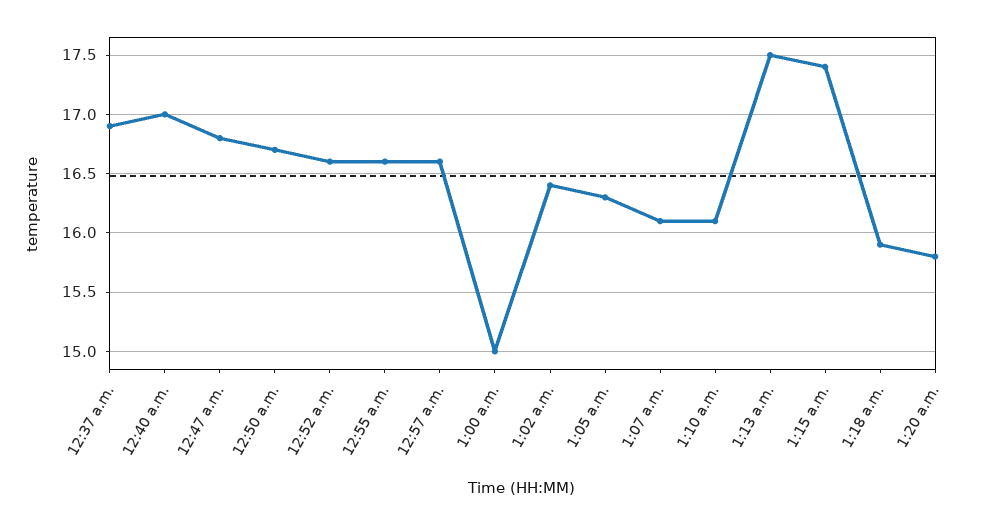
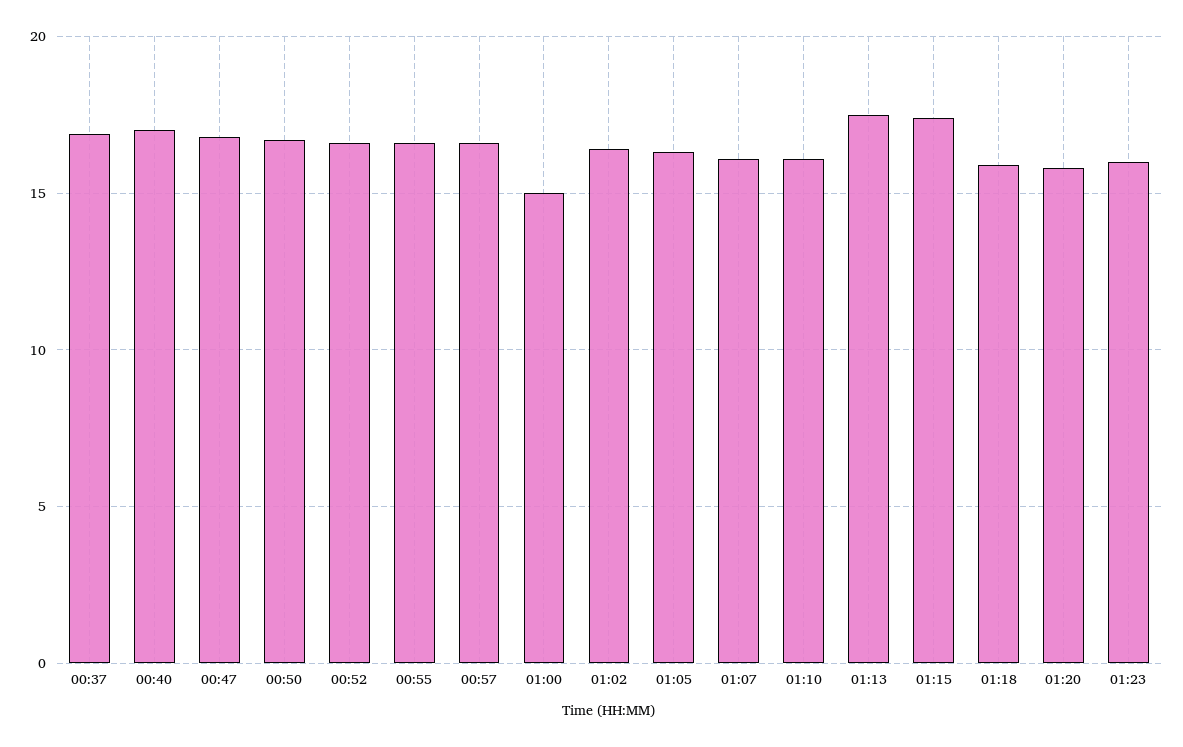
01:23: none -> 16

